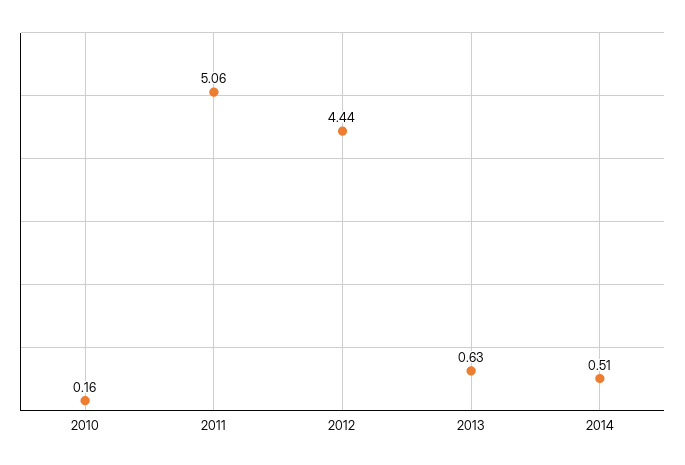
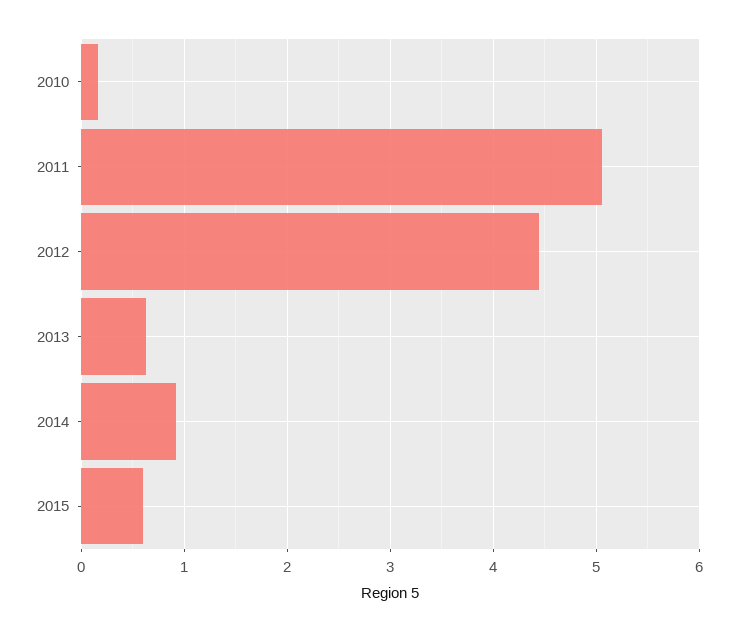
2014: 0.51 -> 0.9
2015: none -> 0.6

